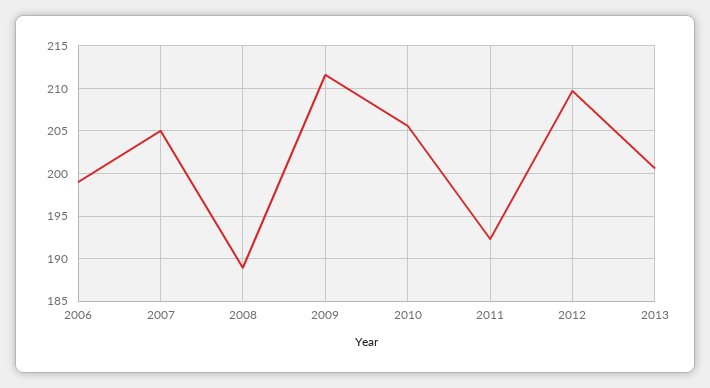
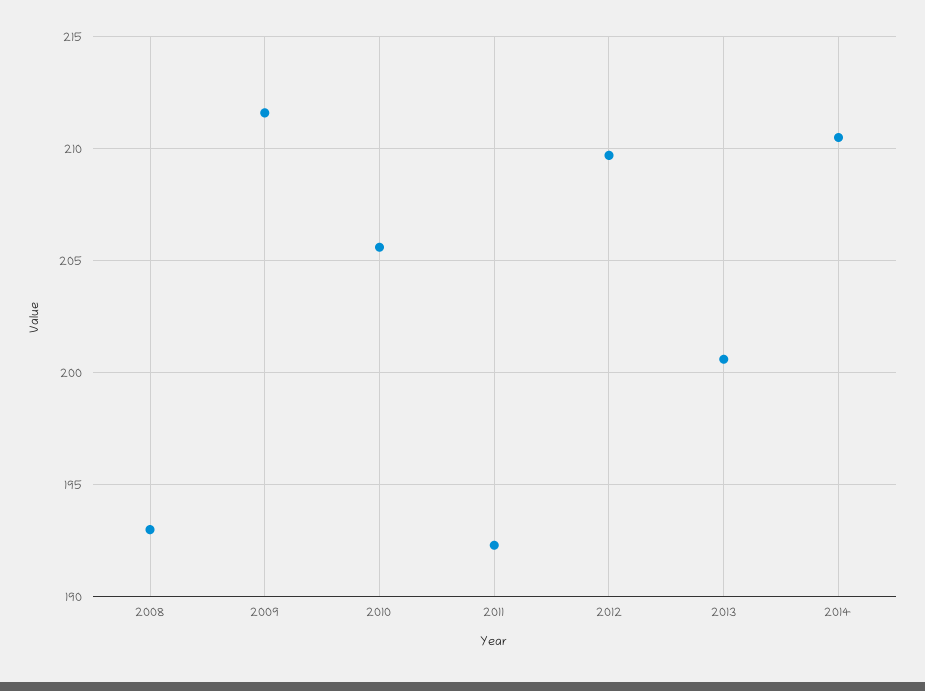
2006: 199 -> none
2007: 205 -> none
2008: 189 -> 193
2014: none -> 210.5

